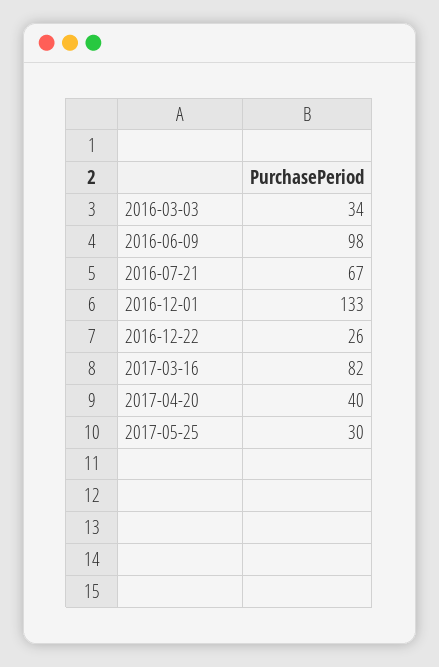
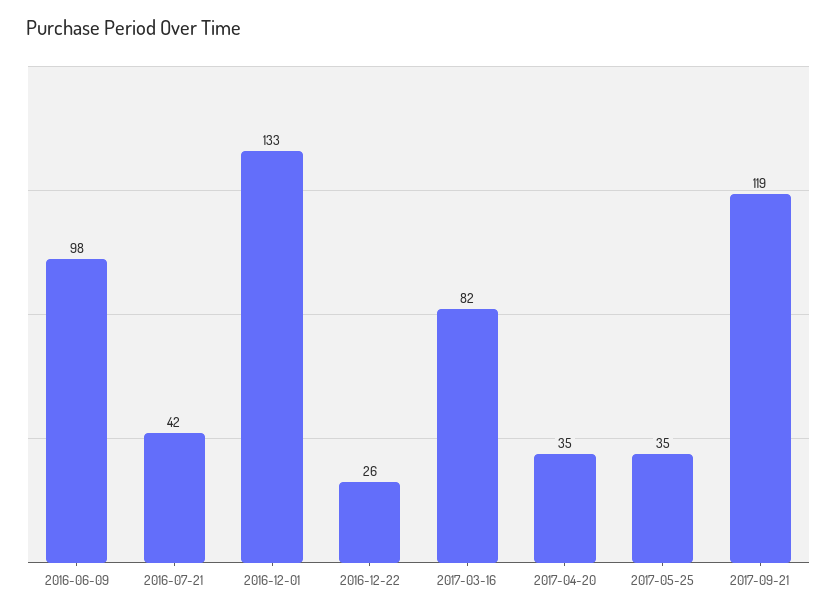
2016-03-03: 34 -> none
2016-07-21: 67 -> 42
2017-04-20: 40 -> 35
2017-05-25: 30 -> 35
2017-09-21: none -> 119

